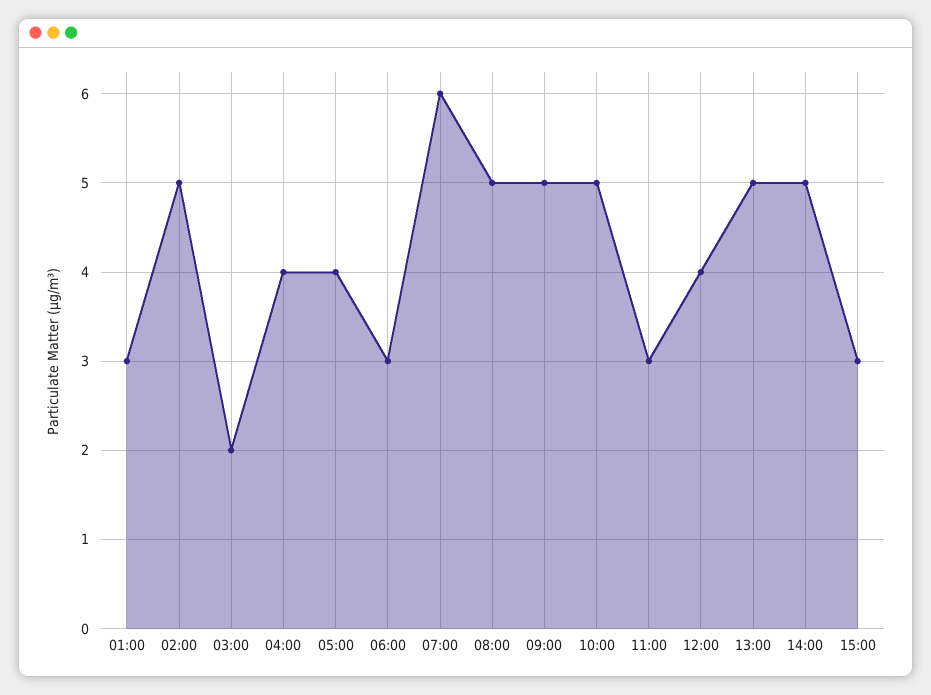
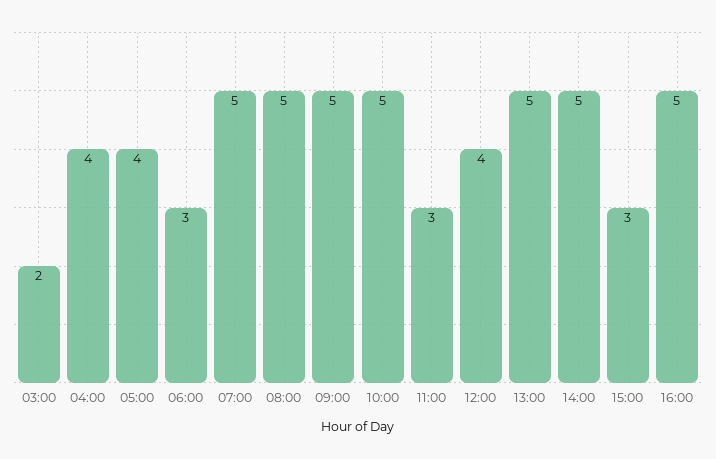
01:00: 3 -> none
02:00: 5 -> none
07:00: 6 -> 5
16:00: none -> 5

